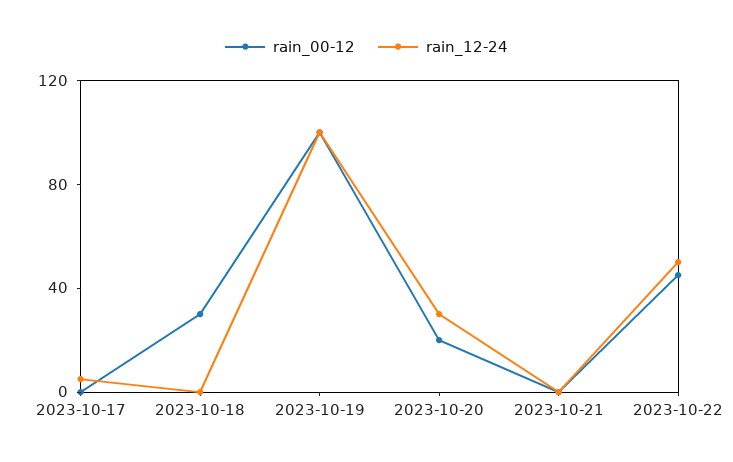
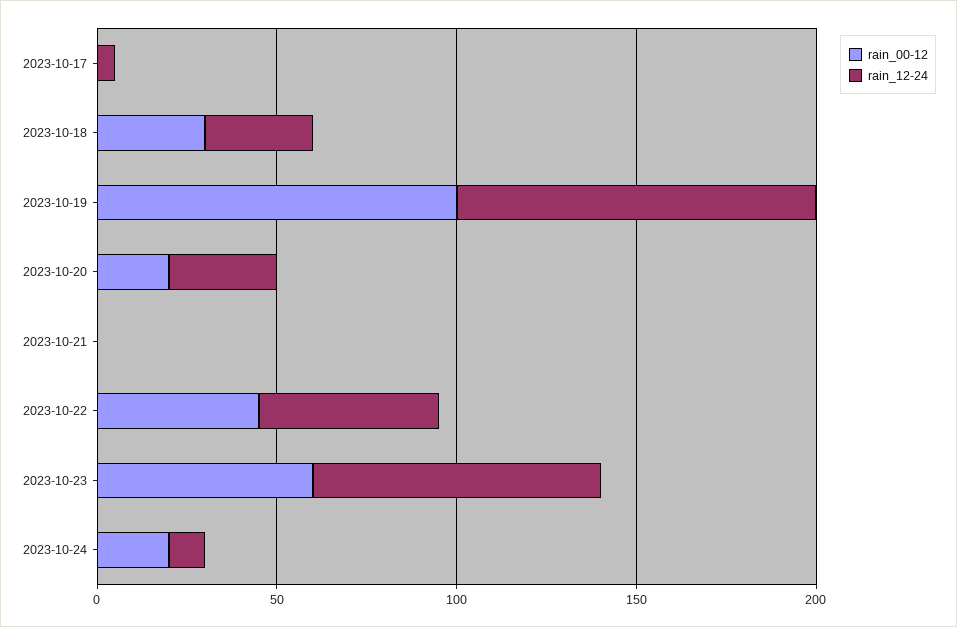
rain_12-24, 2023-10-18: 0 -> 30
rain_00-12, 2023-10-23: none -> 60
rain_12-24, 2023-10-23: none -> 80
rain_00-12, 2023-10-24: none -> 20
rain_12-24, 2023-10-24: none -> 10

